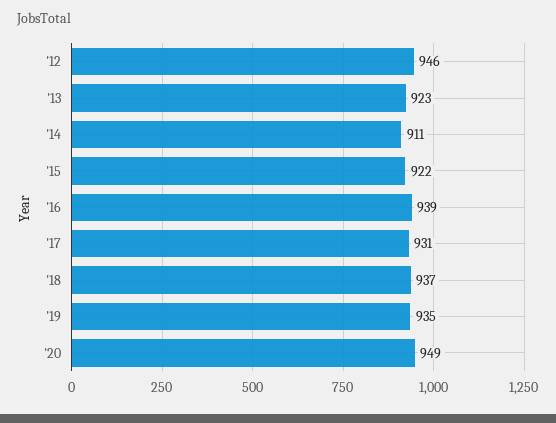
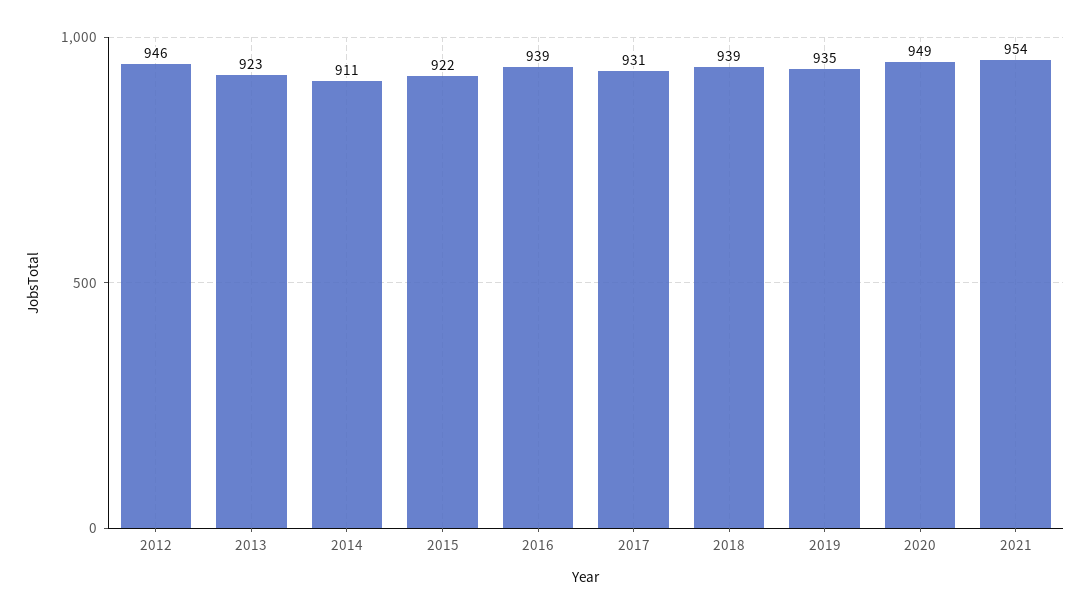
'18: 937 -> 939
2021: none -> 954

